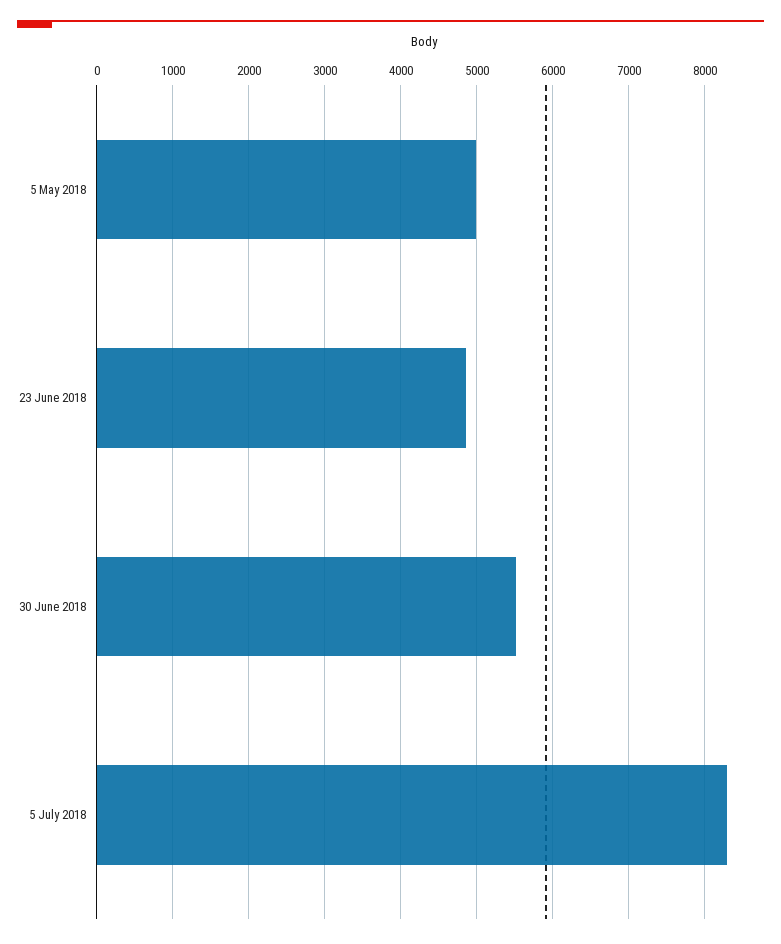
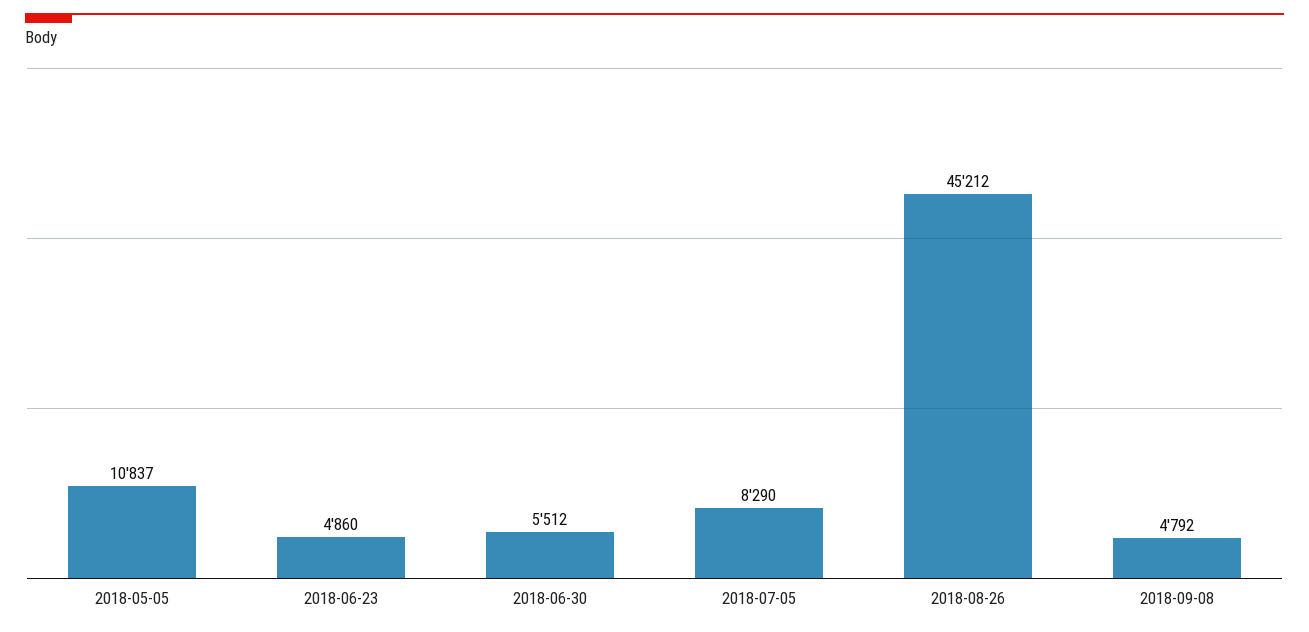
5 May 2018: 5000 -> 10837
2018-08-26: none -> 45212
2018-09-08: none -> 4792

